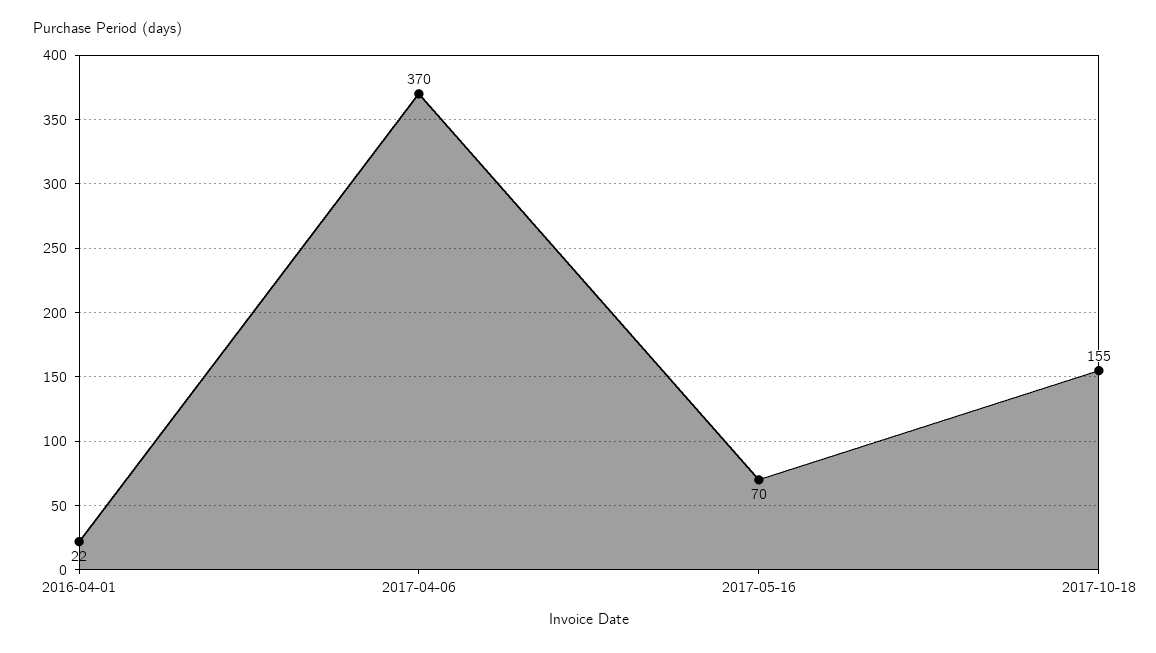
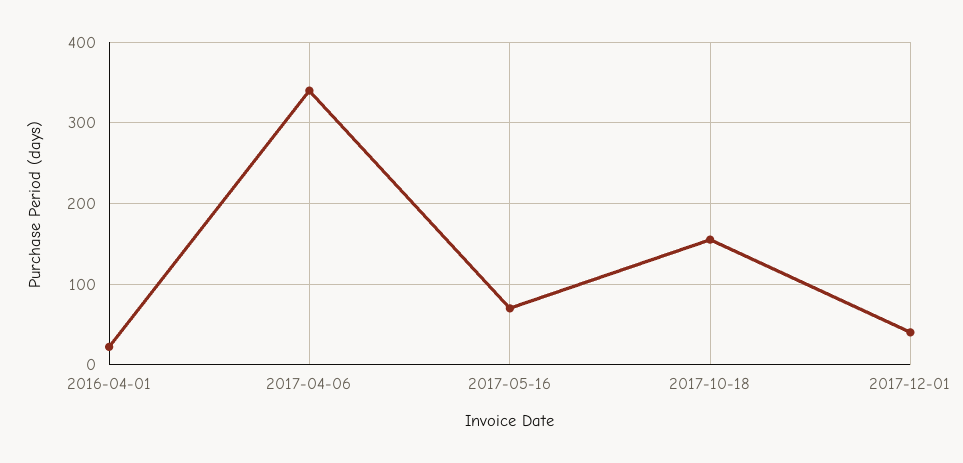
2017-04-06: 370 -> 340
2017-12-01: none -> 40

